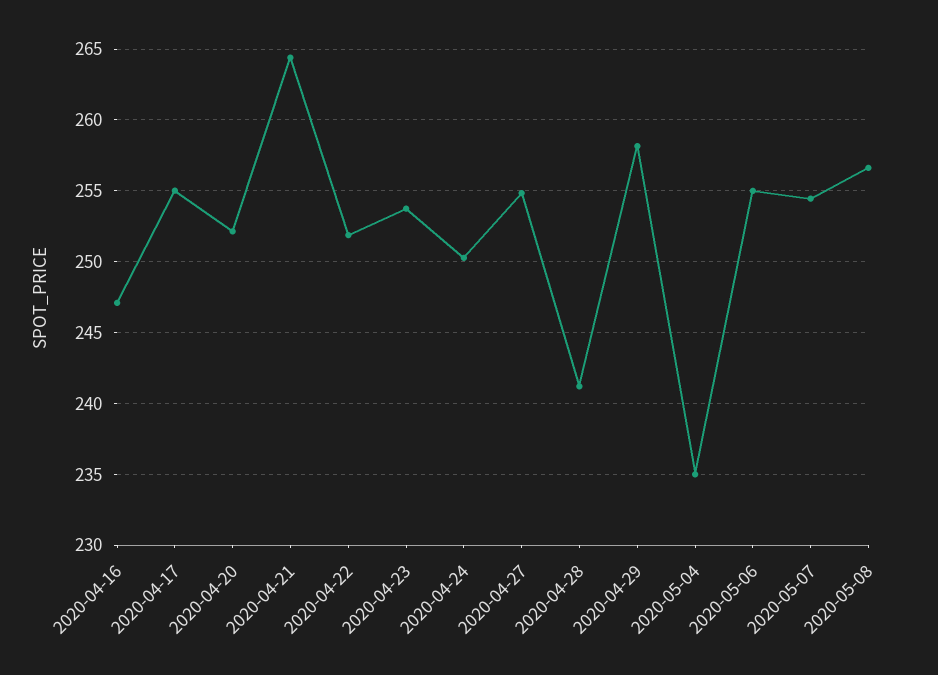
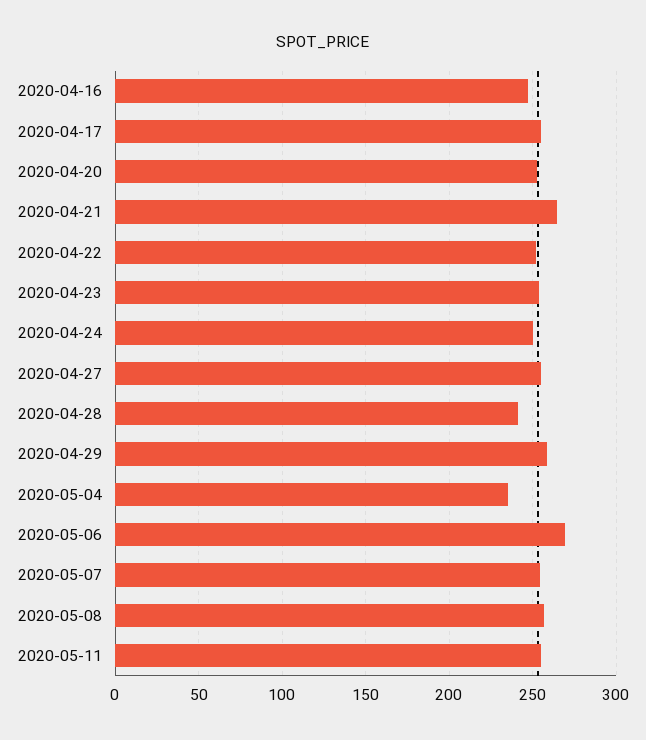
2020-05-06: 255 -> 270
2020-05-11: none -> 255

